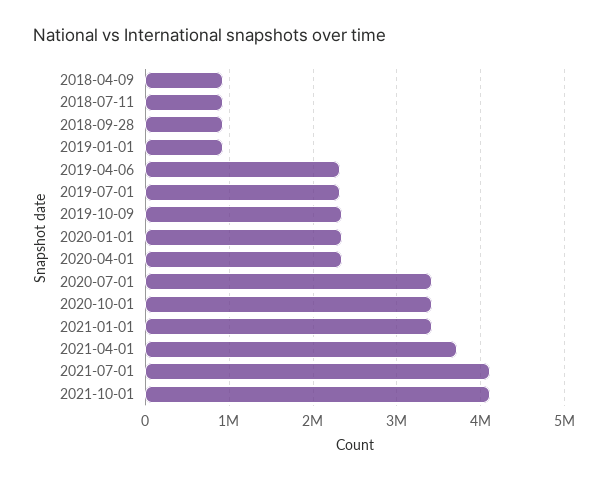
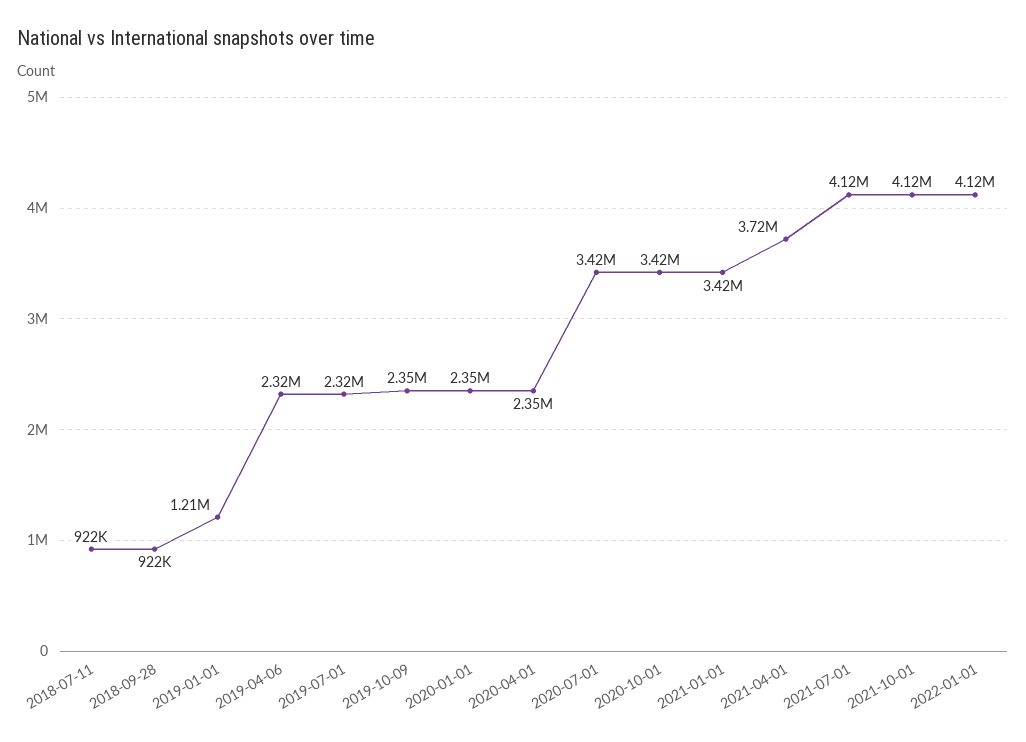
2018-04-09: 900000 -> none
2019-01-01: 900000 -> 1210000
2022-01-01: none -> 4120000

